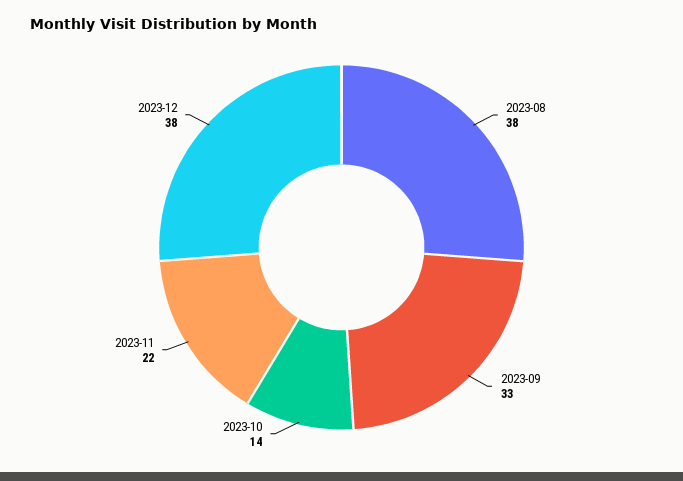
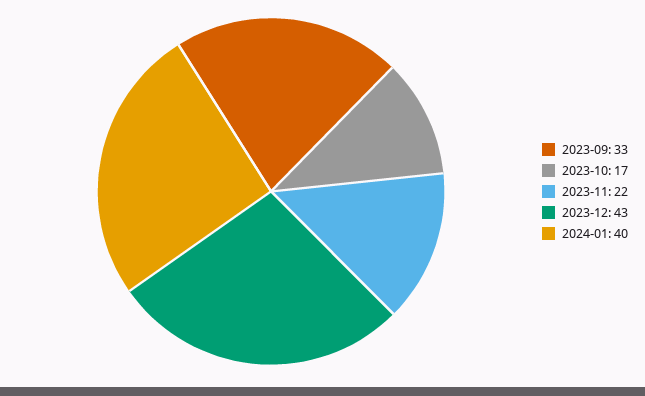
2023-08: 38 -> none
2023-10: 14 -> 17
2023-12: 38 -> 43
2024-01: none -> 40

